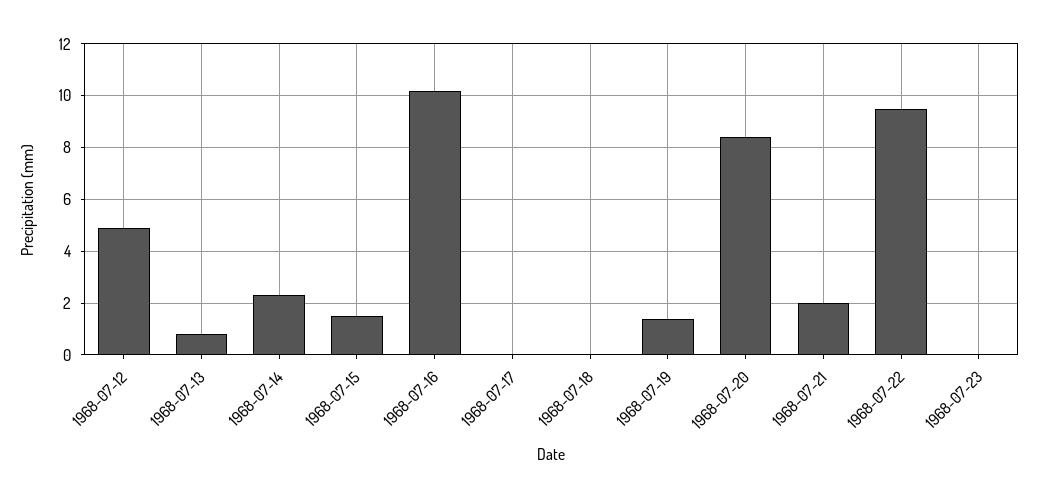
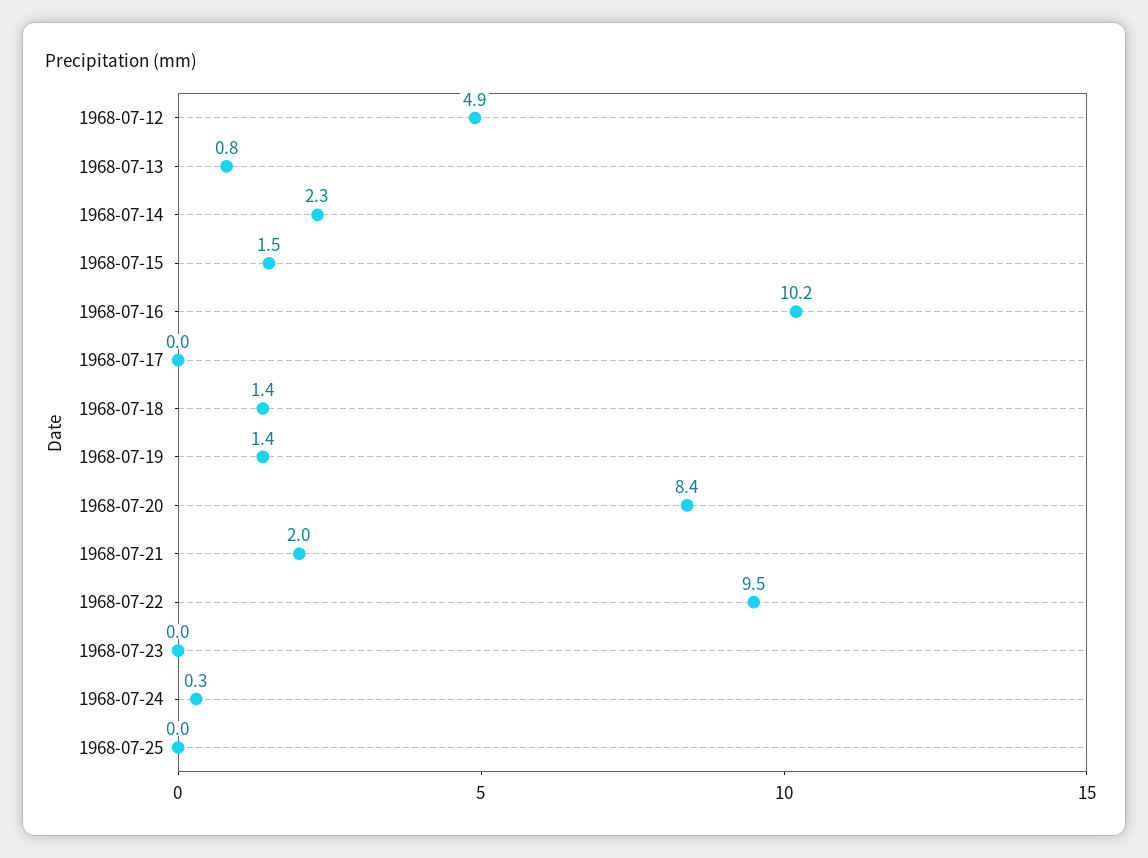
1968-07-18: 0 -> 1.4
1968-07-24: none -> 0.3
1968-07-25: none -> 0

